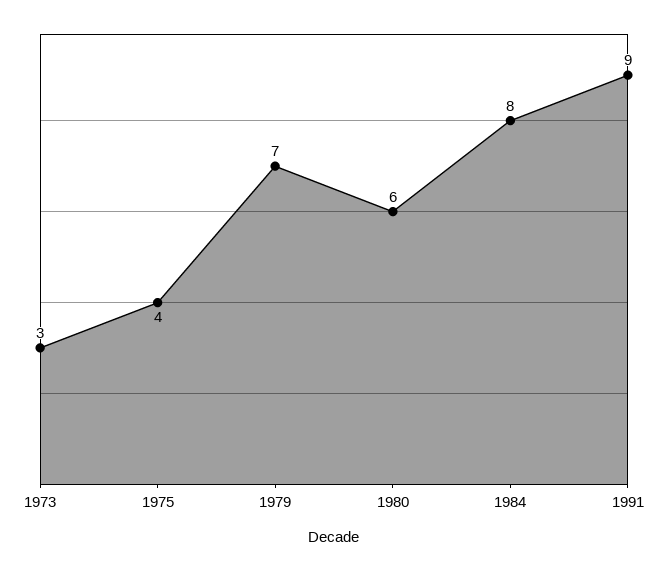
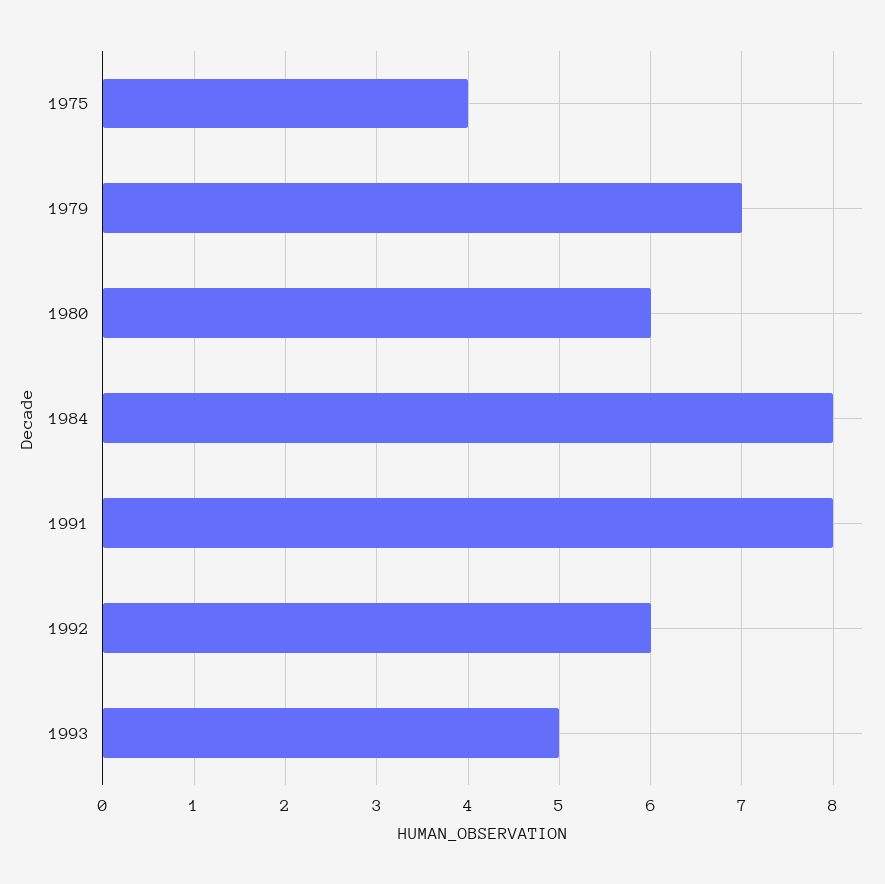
1973: 3 -> none
1991: 9 -> 8
1992: none -> 6
1993: none -> 5

